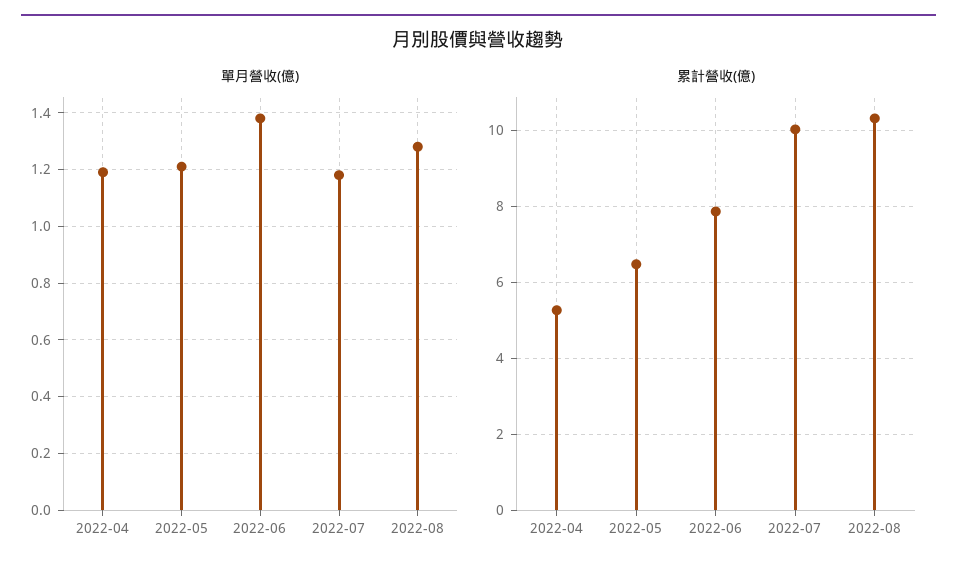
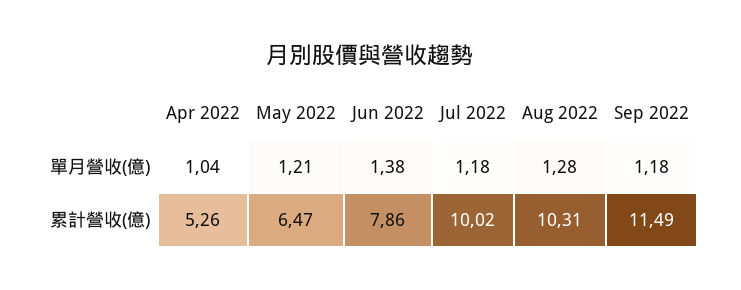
單月營收(億), 2022-04: 1.2 -> 1.04
單月營收(億), Sep 2022: none -> 1.18
累計營收(億), Sep 2022: none -> 11.49

